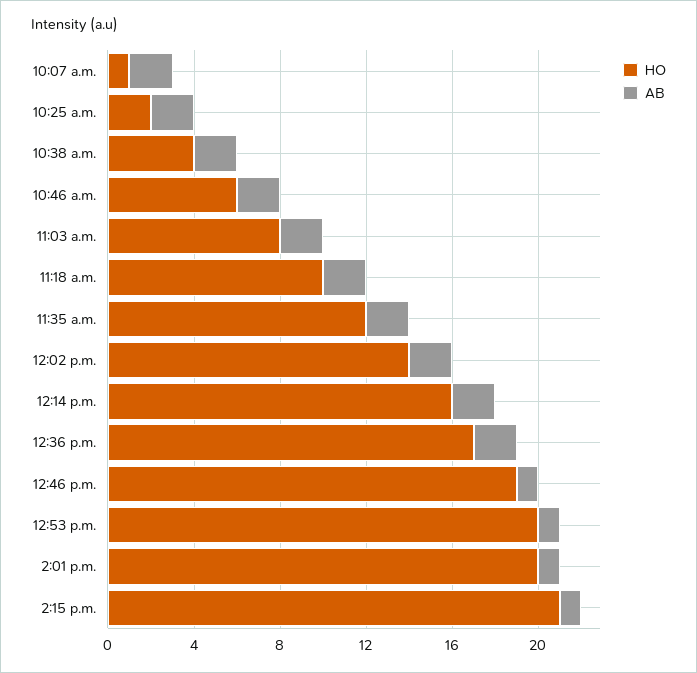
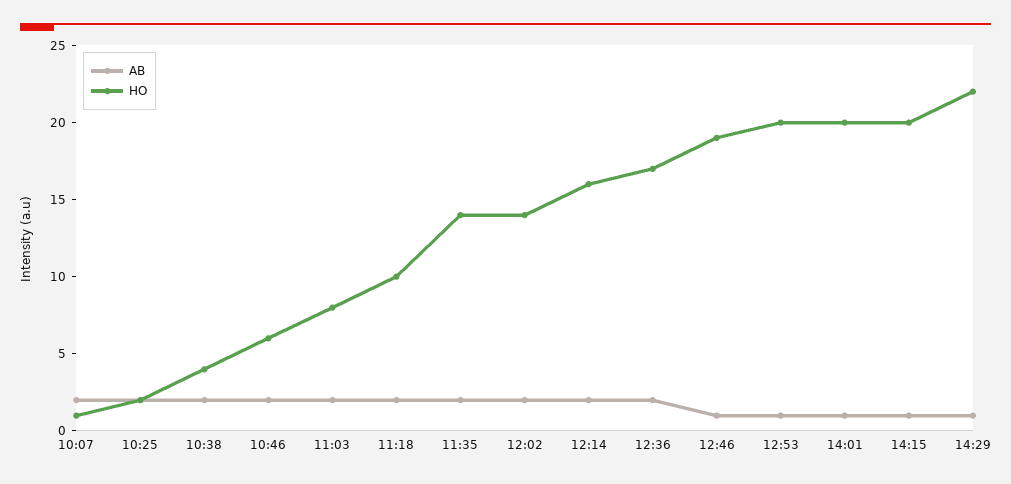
HO, 11:35 a.m.: 12 -> 14
HO, 2:15 p.m.: 21 -> 20
AB, 14:29: none -> 1
HO, 14:29: none -> 22

